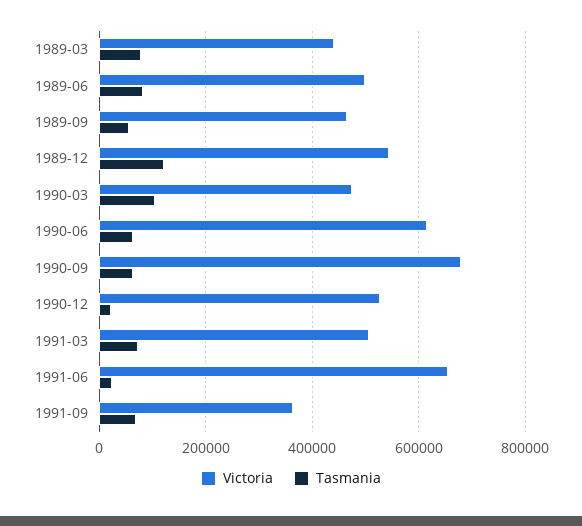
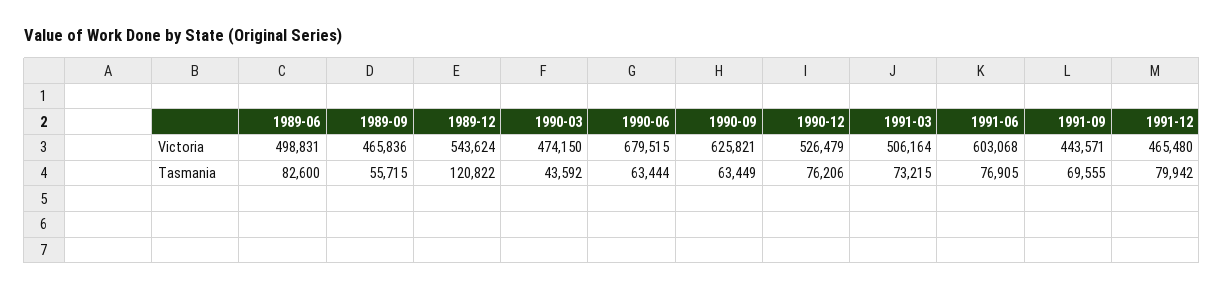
Victoria, 1989-03: 440000 -> none
Tasmania, 1989-03: 80000 -> none
Tasmania, 1990-03: 100000 -> 43592
Victoria, 1990-06: 620000 -> 679515
Victoria, 1990-09: 680000 -> 625821
Tasmania, 1990-12: 20000 -> 76206
Victoria, 1991-06: 660000 -> 603068
Tasmania, 1991-06: 20000 -> 76905
Victoria, 1991-09: 360000 -> 443571
Victoria, 1991-12: none -> 465480
Tasmania, 1991-12: none -> 79942

